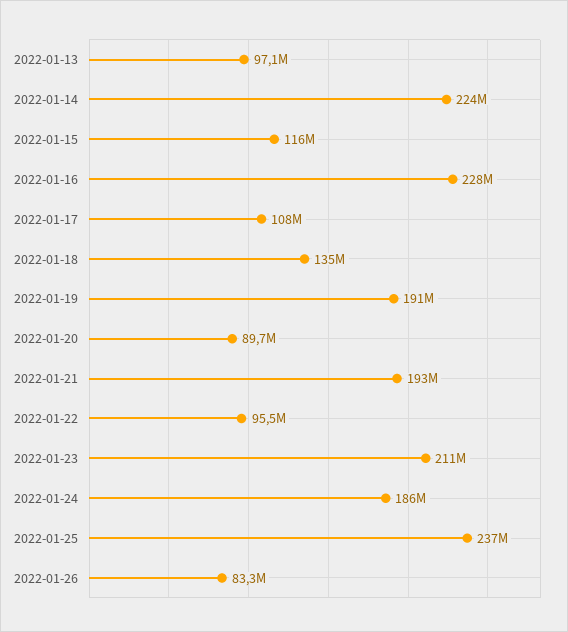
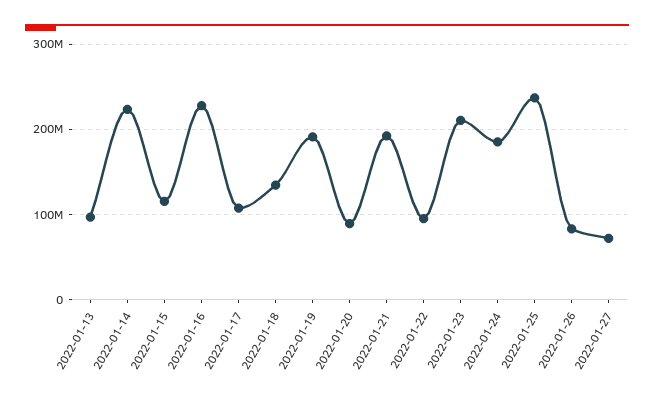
2022-01-27: none -> 70000000

